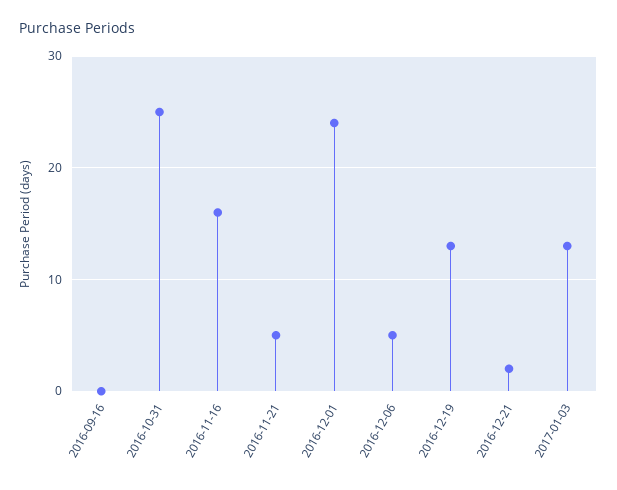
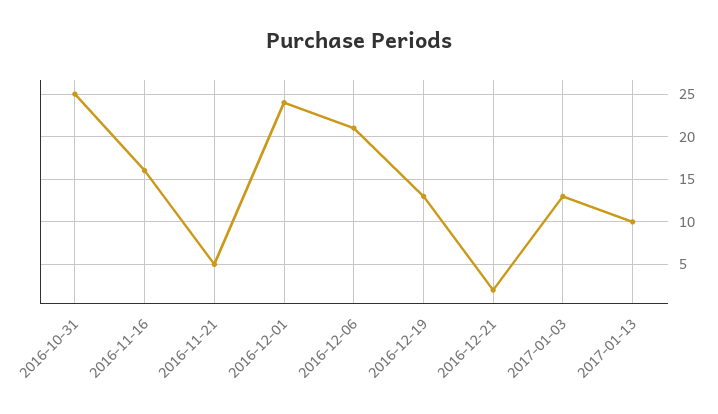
2016-09-16: 0 -> none
2016-12-06: 5 -> 21
2017-01-13: none -> 10

